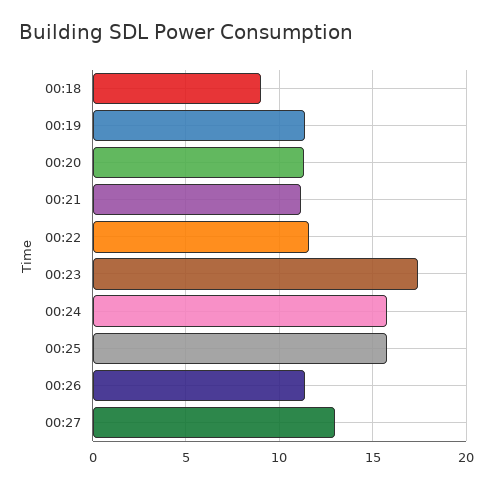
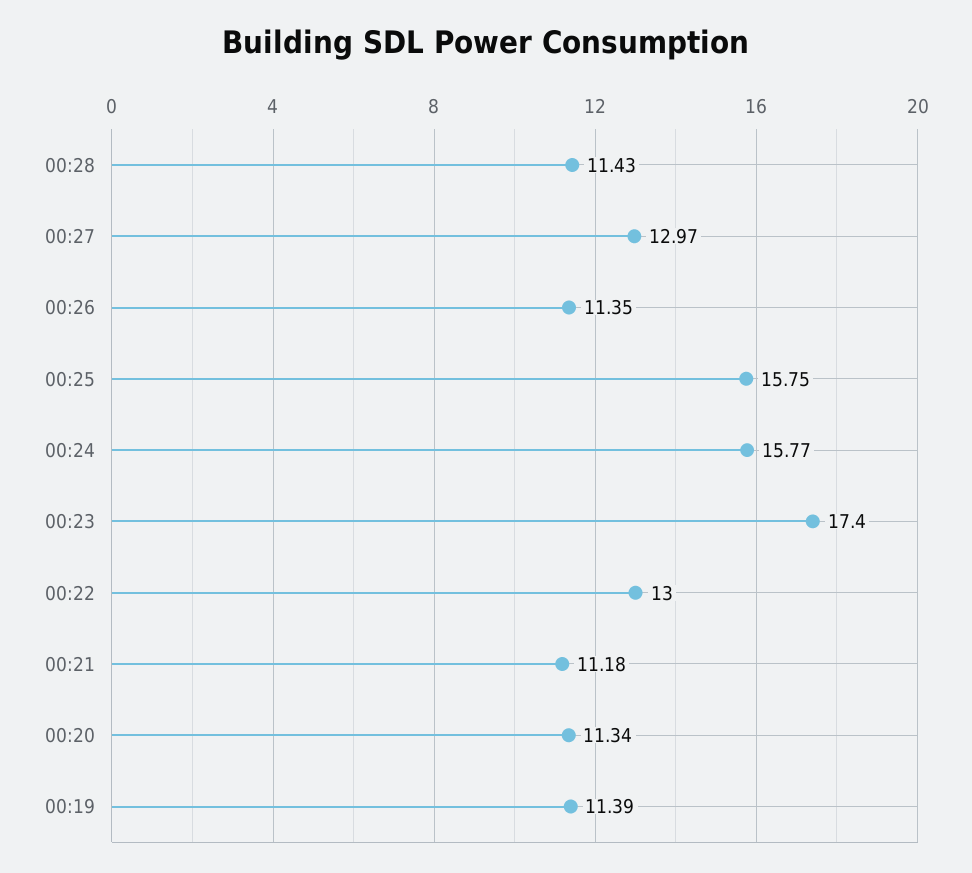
00:18: 9 -> none
00:22: 11.5 -> 13
00:28: none -> 11.43

